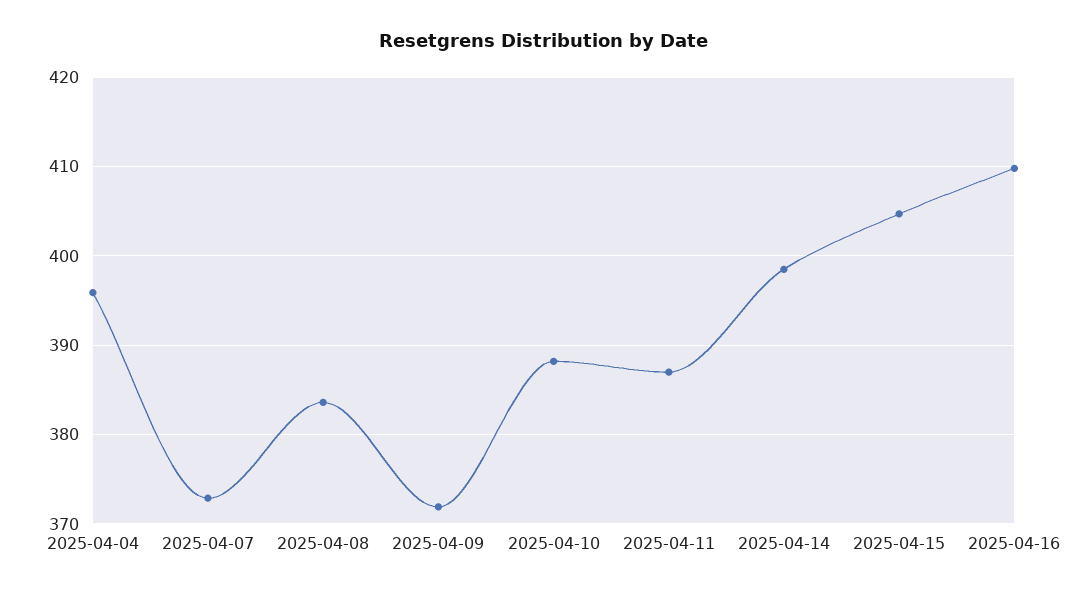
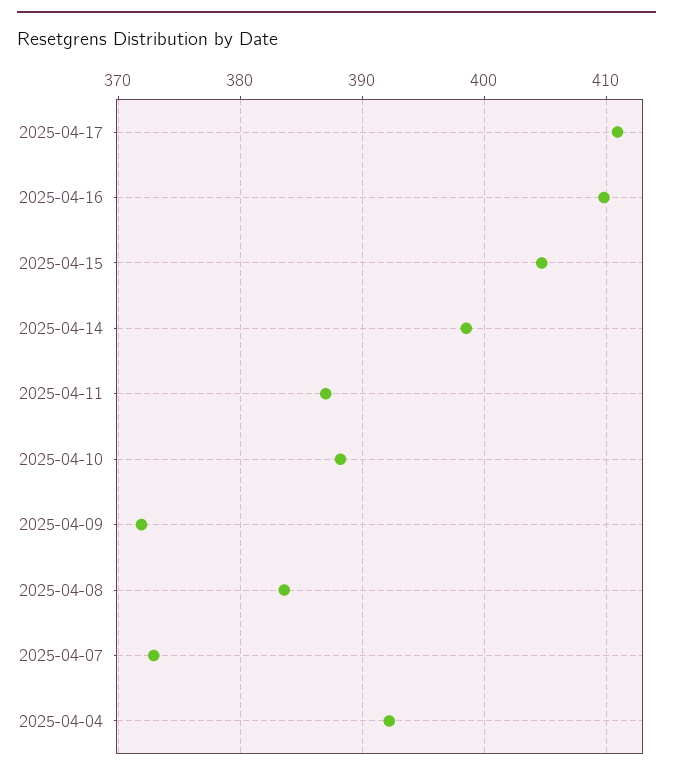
2025-04-04: 396 -> 392
2025-04-17: none -> 411

